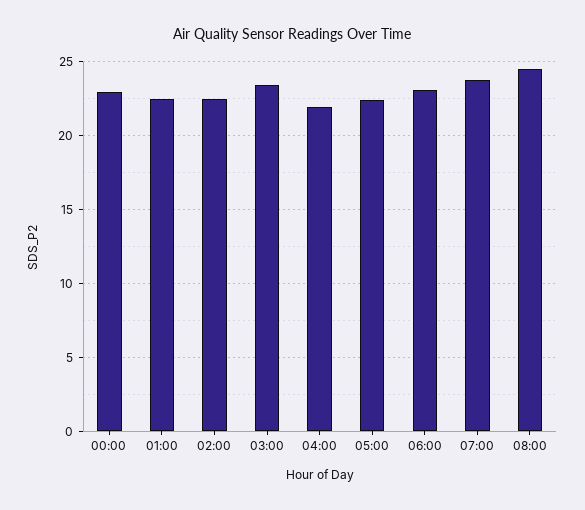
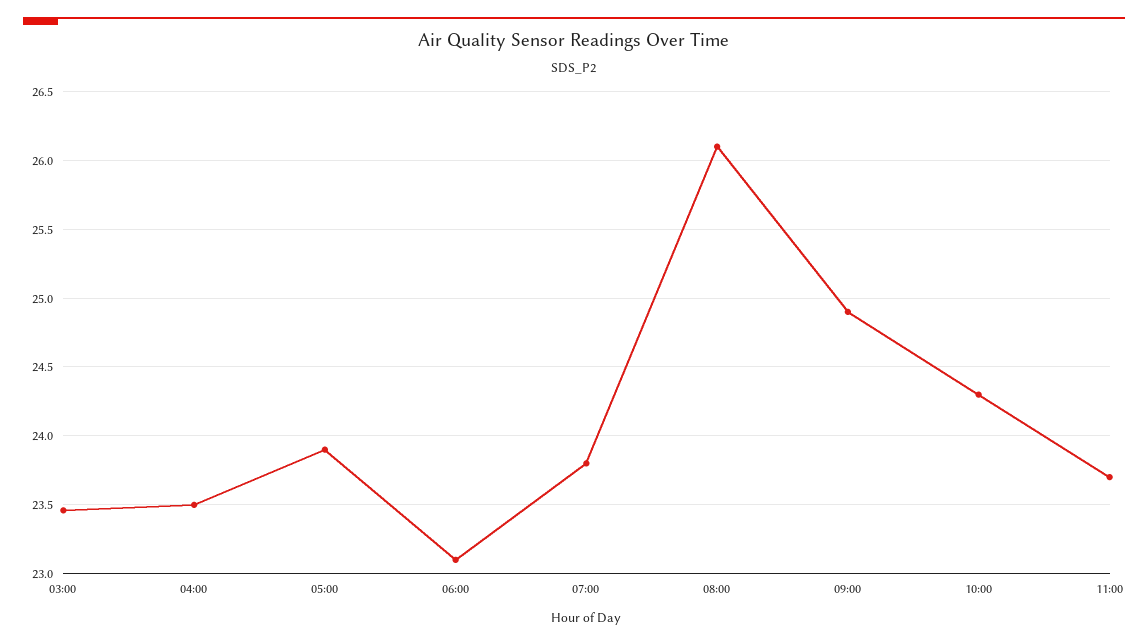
00:00: 23 -> none
01:00: 22.5 -> none
02:00: 22.5 -> none
04:00: 22 -> 23.5
05:00: 22.5 -> 23.9
08:00: 24.5 -> 26.1
09:00: none -> 24.9
10:00: none -> 24.3
11:00: none -> 23.7

